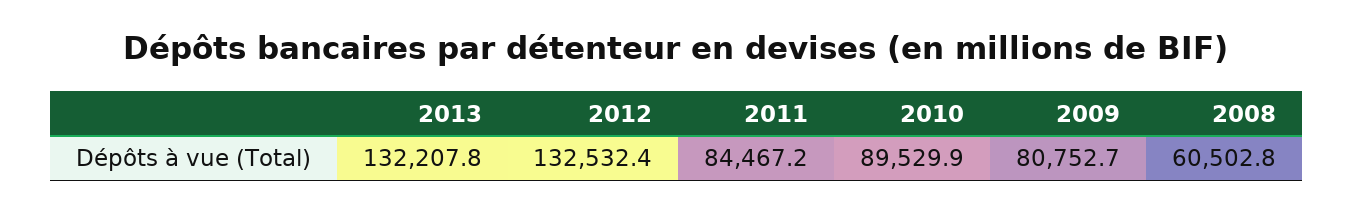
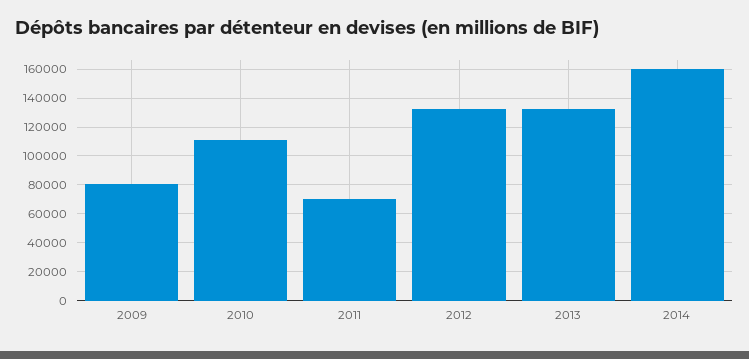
2011: 84467.2 -> 70000
2010: 89529.9 -> 110000
2008: 60502.8 -> none
2014: none -> 160000

